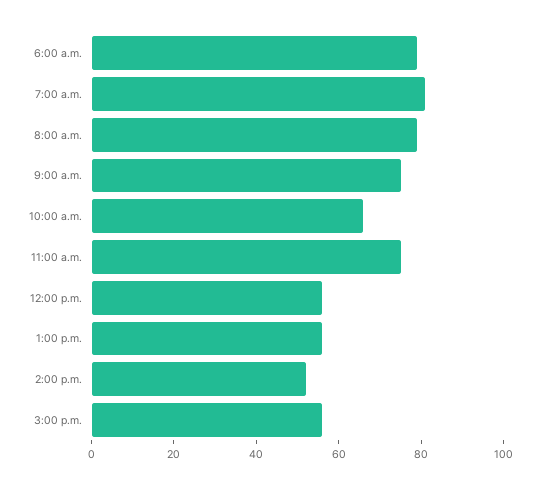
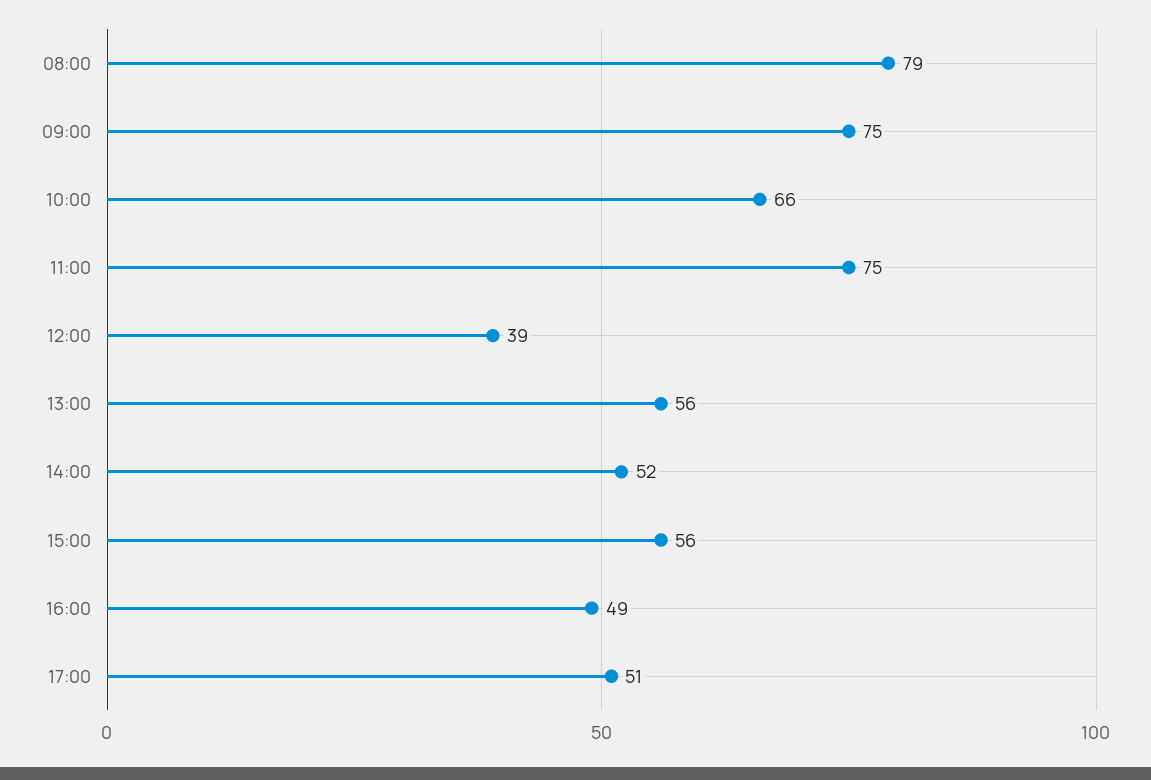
6:00 a.m.: 80 -> none
7:00 a.m.: 80 -> none
12:00 p.m.: 55 -> 39
16:00: none -> 49
17:00: none -> 51

